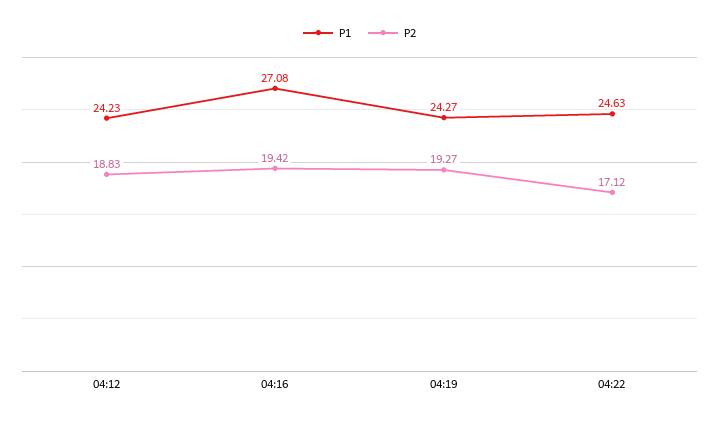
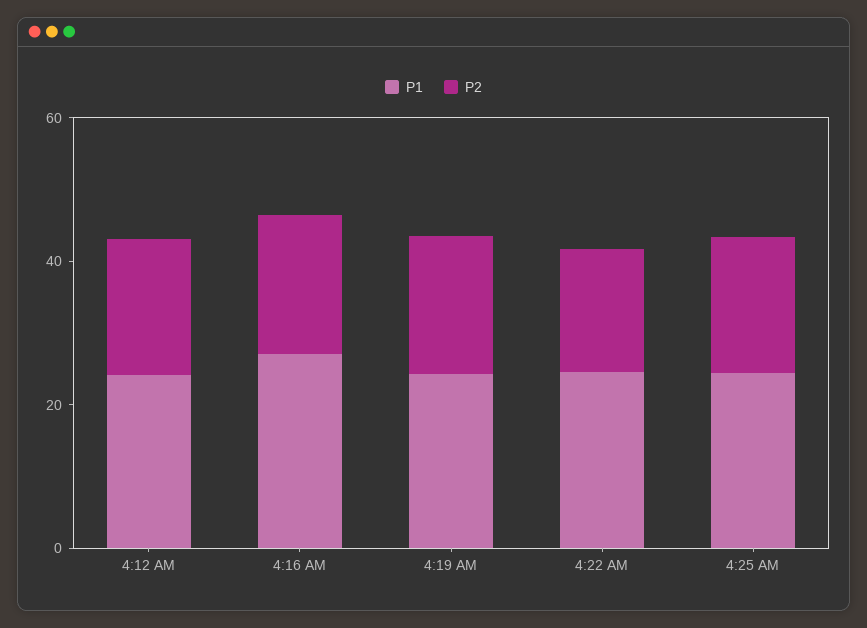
P1, 4:25 AM: none -> 25
P2, 4:25 AM: none -> 20

